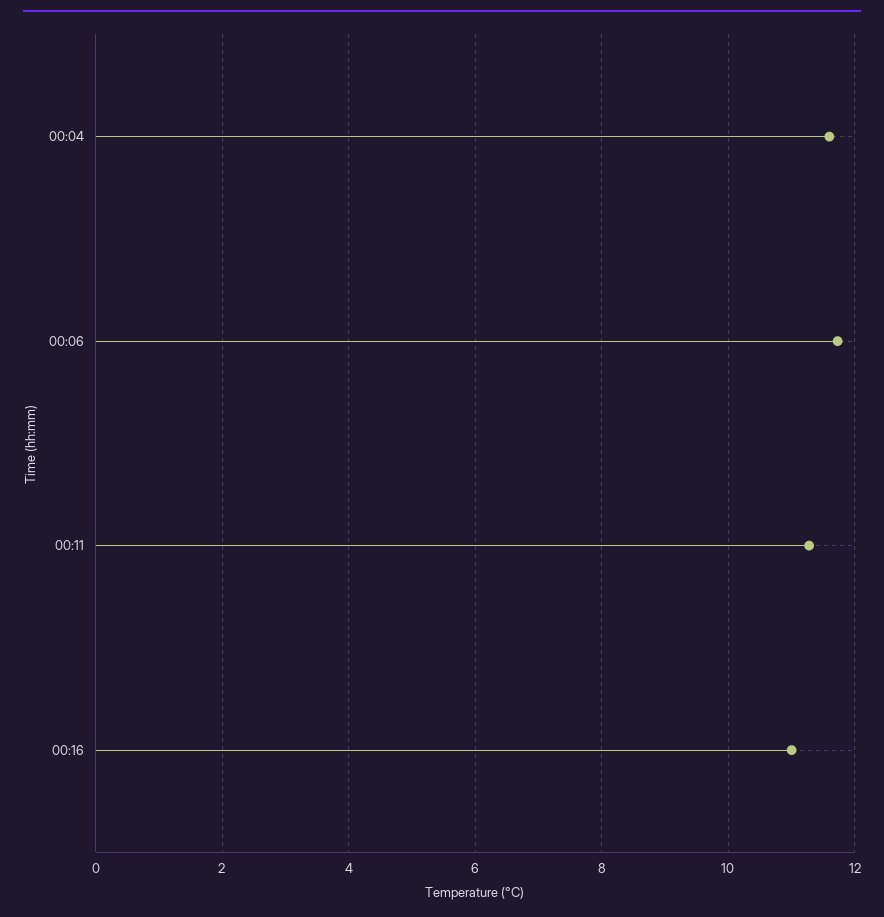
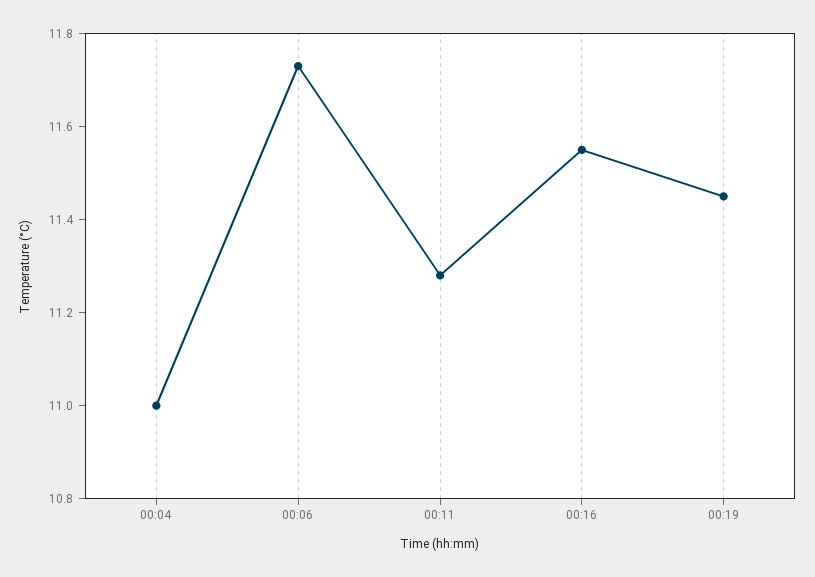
00:04: 11.6 -> 11
00:16: 11 -> 11.55
00:19: none -> 11.45

